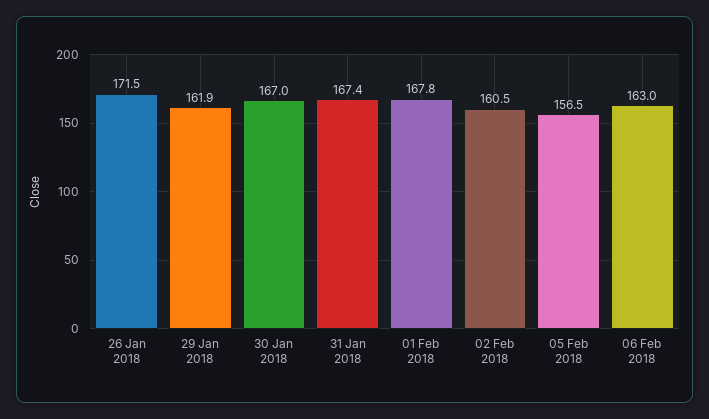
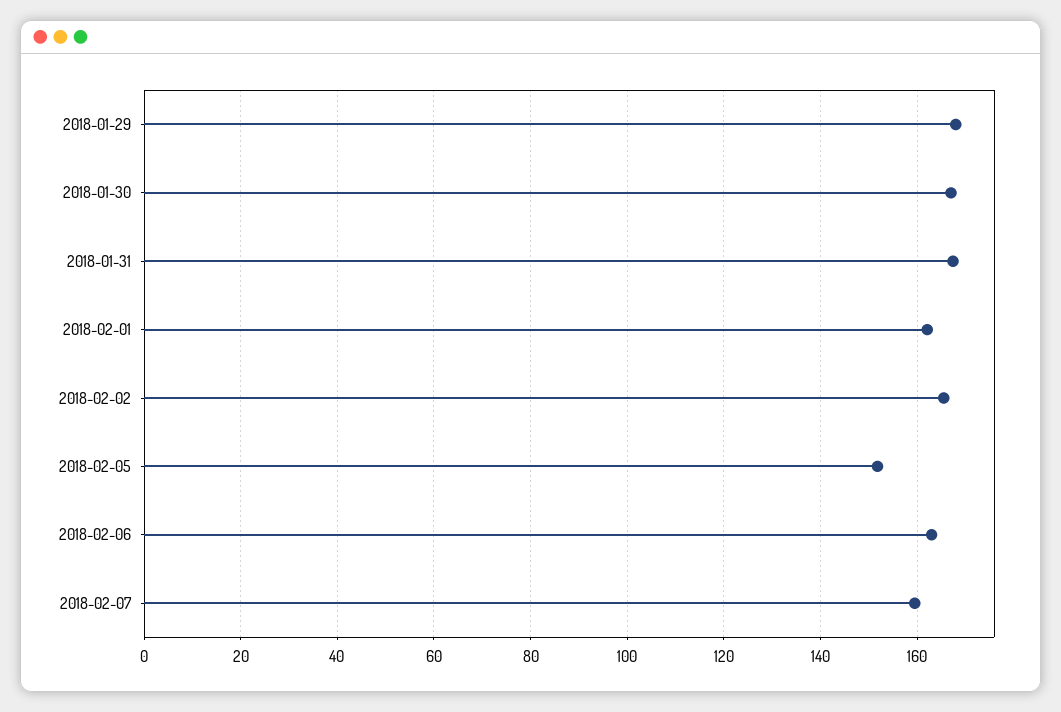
26 Jan 2018: 171.5 -> none
29 Jan 2018: 161.9 -> 168
01 Feb 2018: 167.8 -> 162
02 Feb 2018: 160.5 -> 166
05 Feb 2018: 156.5 -> 152
2018-02-07: none -> 160

